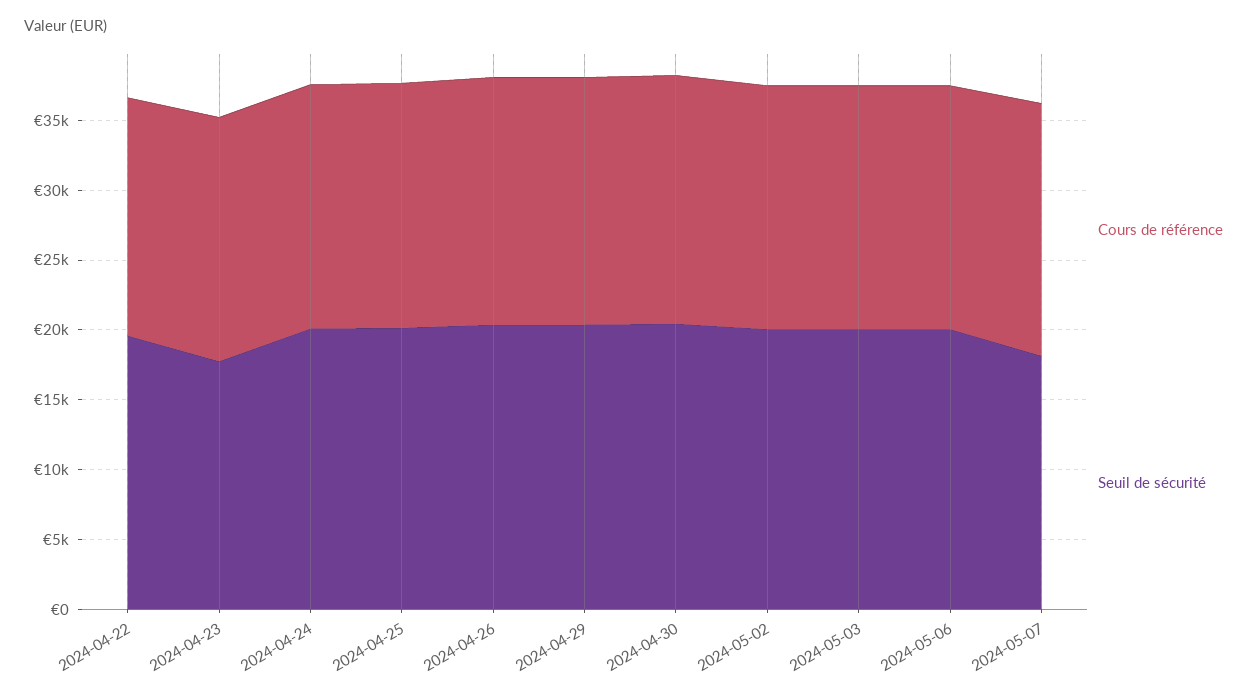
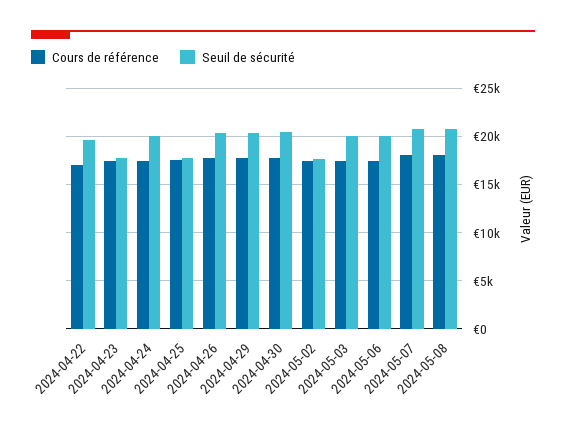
Seuil de sécurité, 2024-04-25: 20000 -> 18000
Seuil de sécurité, 2024-05-02: 20000 -> 18000
Seuil de sécurité, 2024-05-07: 18000 -> 21000
Cours de référence, 2024-05-08: none -> 18000
Seuil de sécurité, 2024-05-08: none -> 21000

